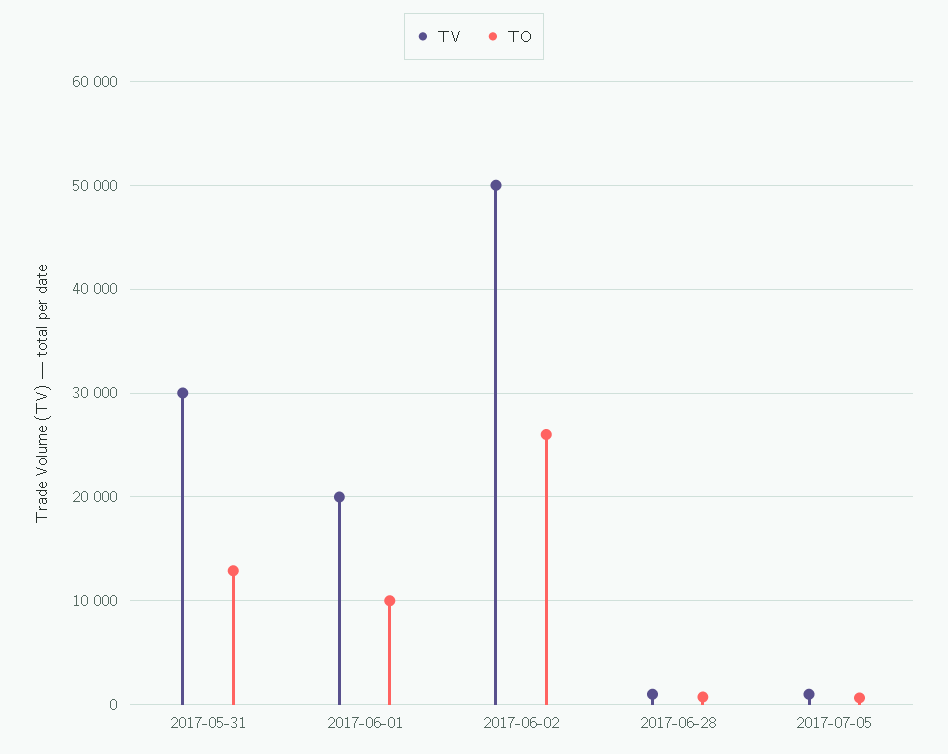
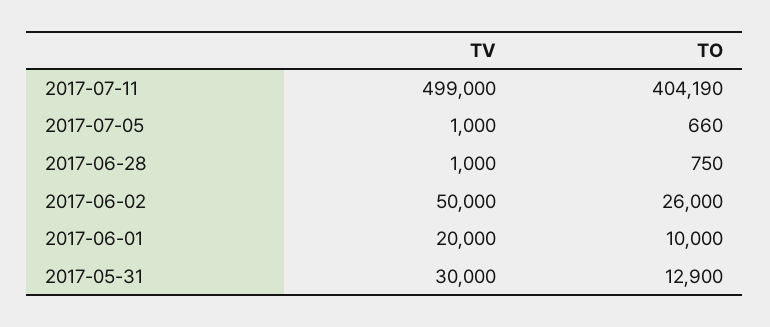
TV, 2017-07-11: none -> 499000
TO, 2017-07-11: none -> 404190

